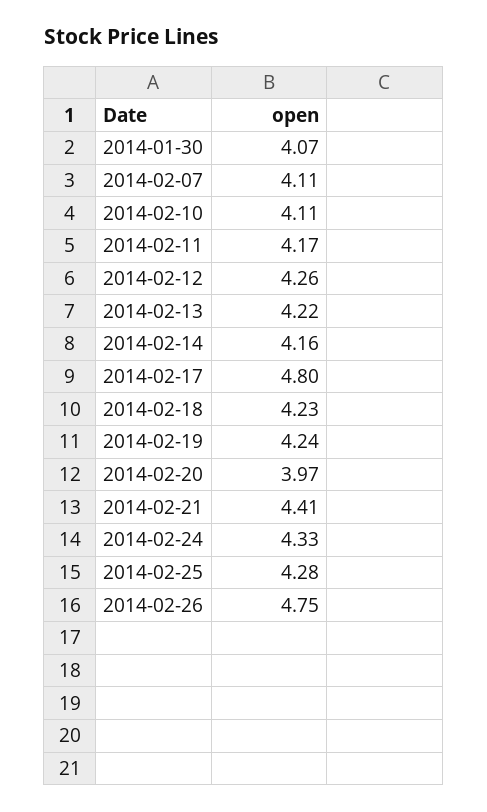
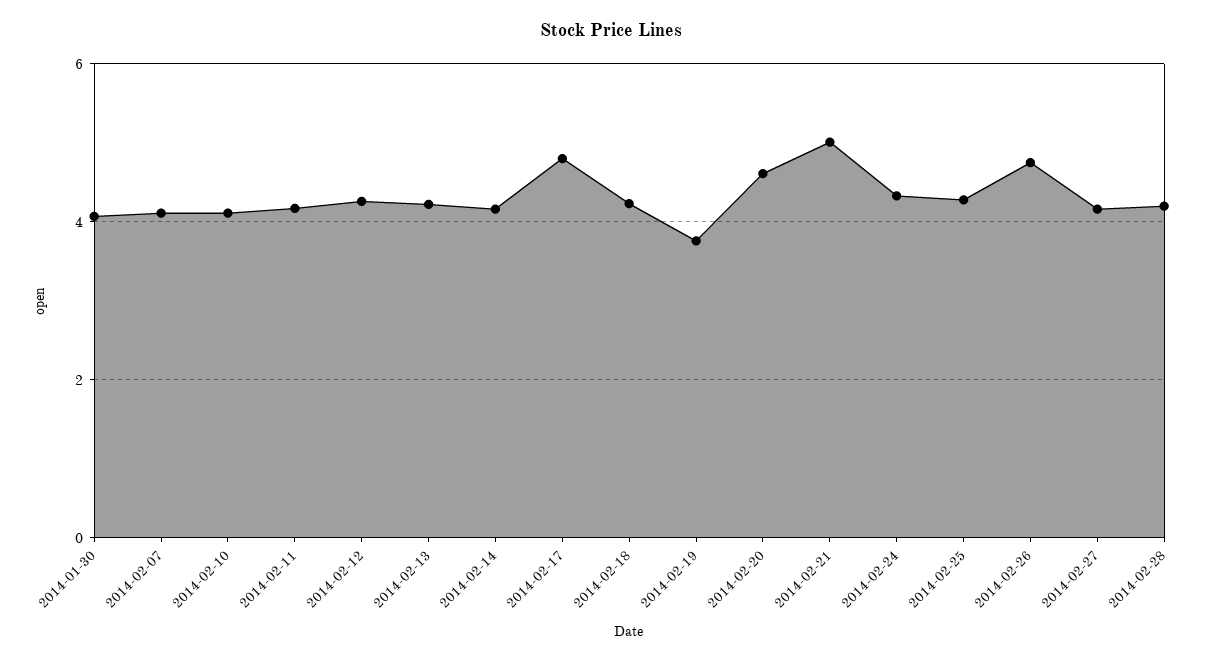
2014-02-19: 4.24 -> 3.8
2014-02-20: 3.97 -> 4.6
2014-02-21: 4.41 -> 5
2014-02-27: none -> 4.2
2014-02-28: none -> 4.2

